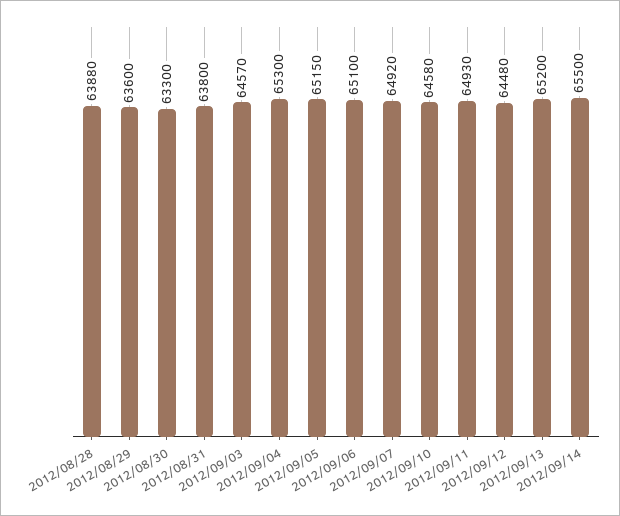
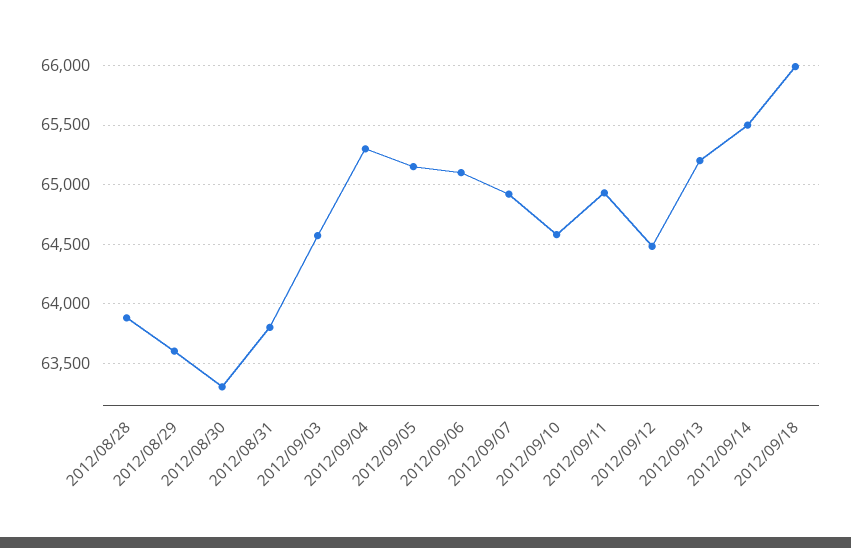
2012/09/18: none -> 66000

